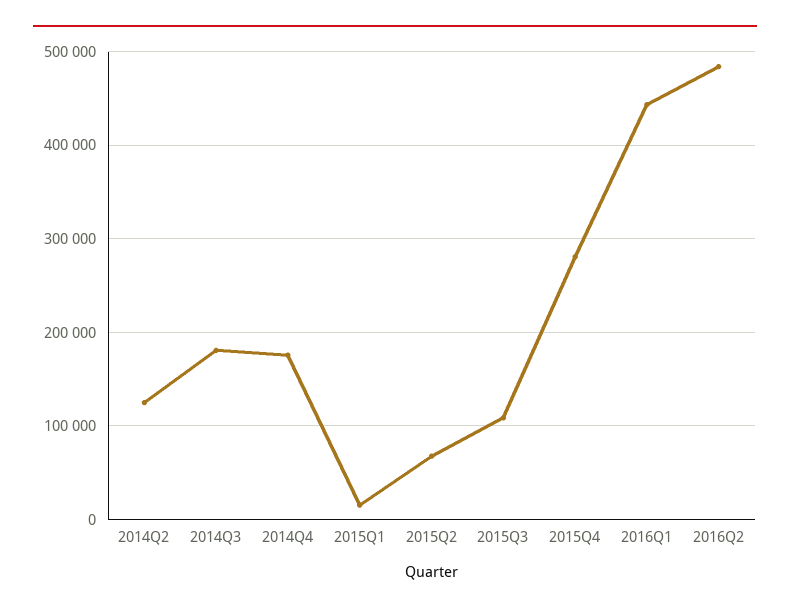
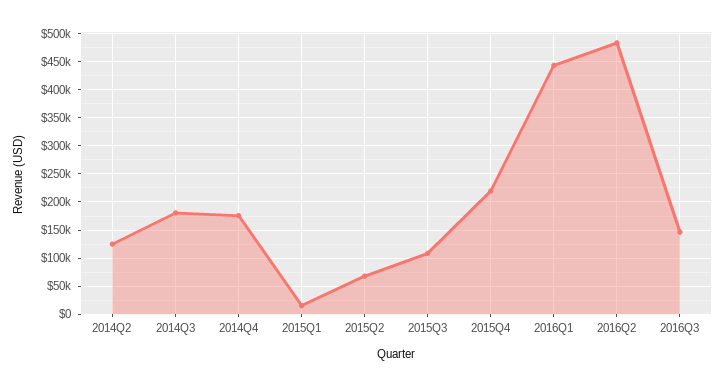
2015Q4: 280000 -> 225000
2016Q3: none -> 150000

